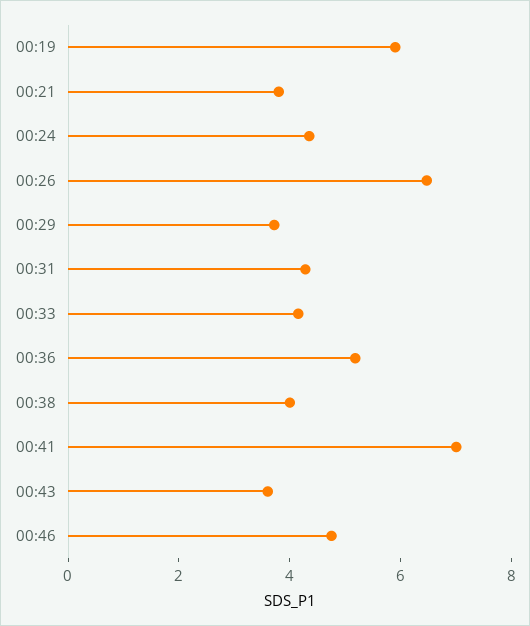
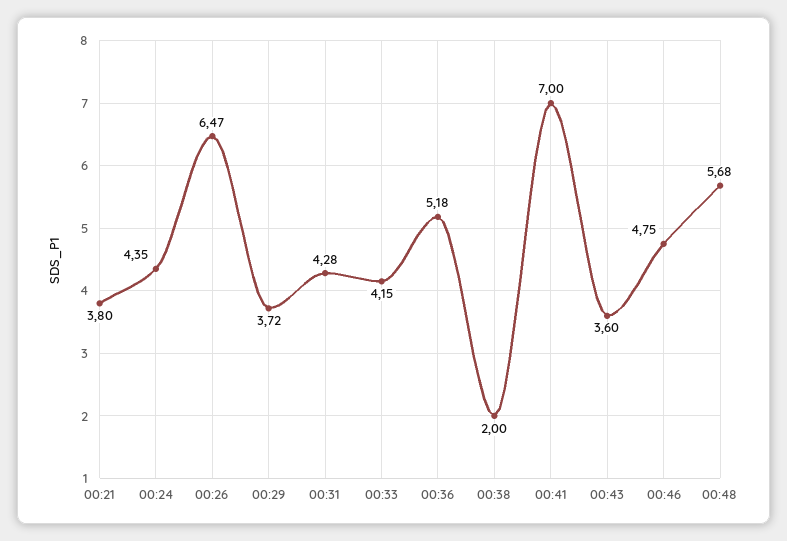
00:19: 6 -> none
00:38: 4 -> 2
00:48: none -> 5.68

